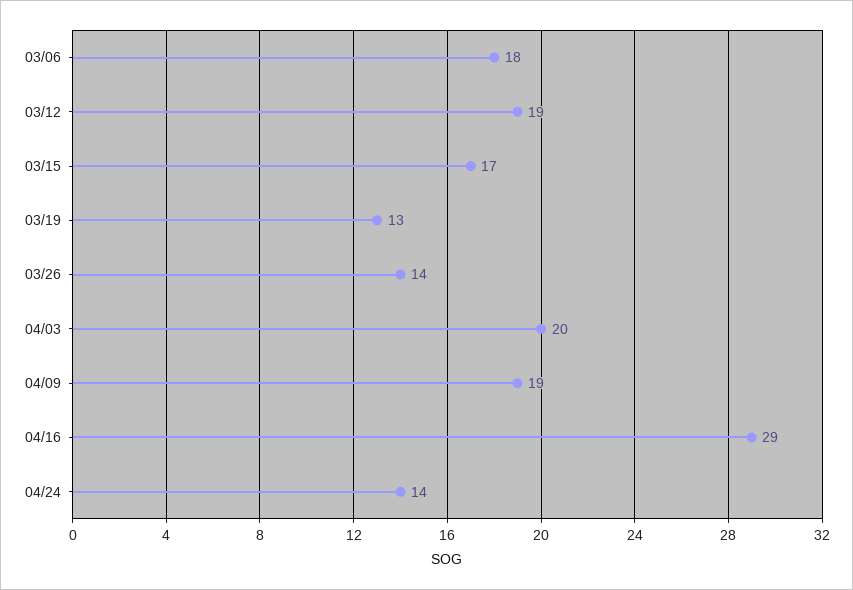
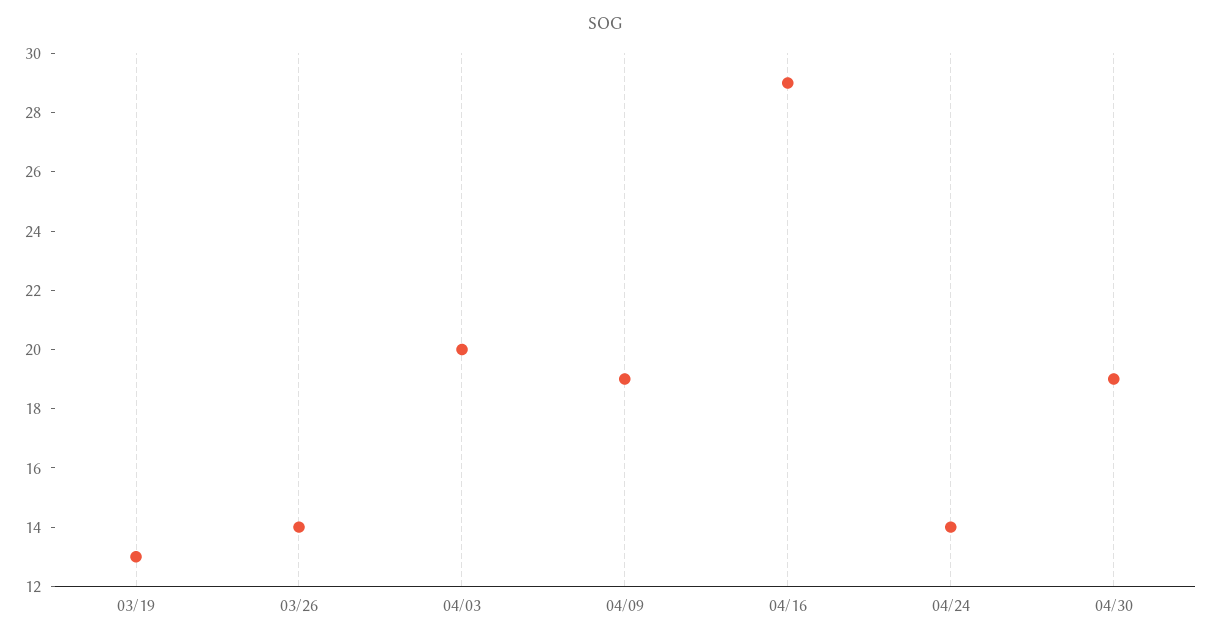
03/06: 18 -> none
03/12: 19 -> none
03/15: 17 -> none
04/30: none -> 19

